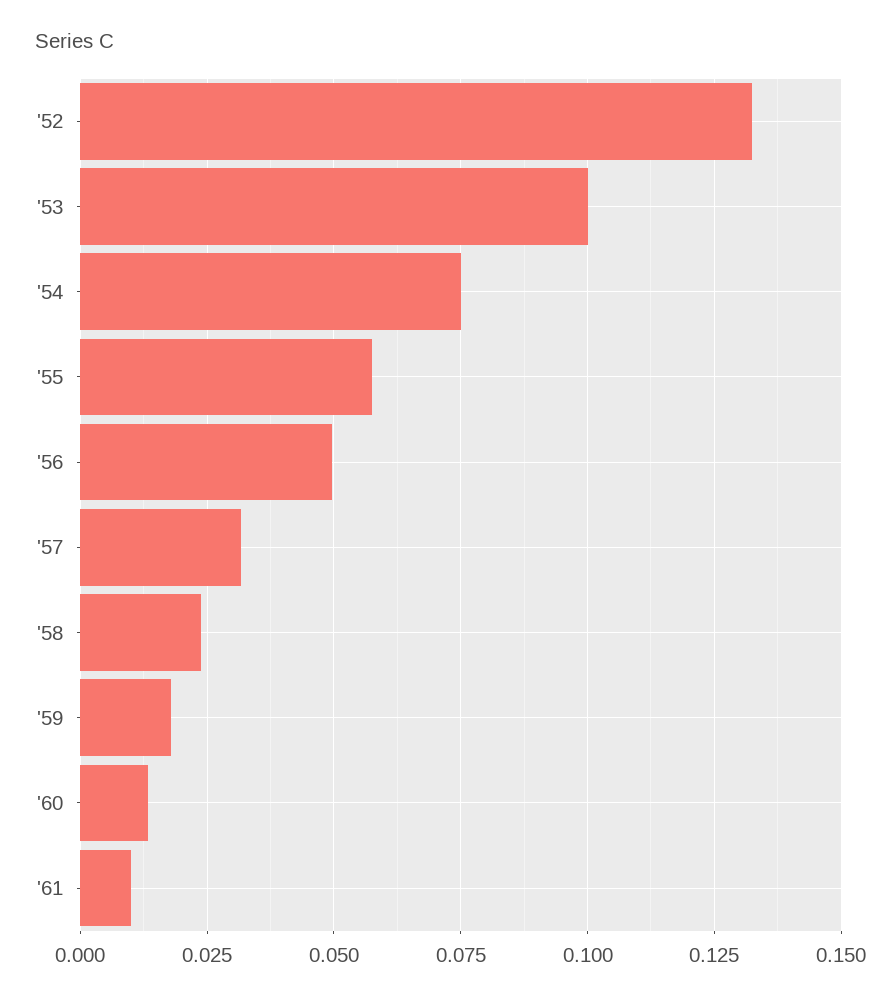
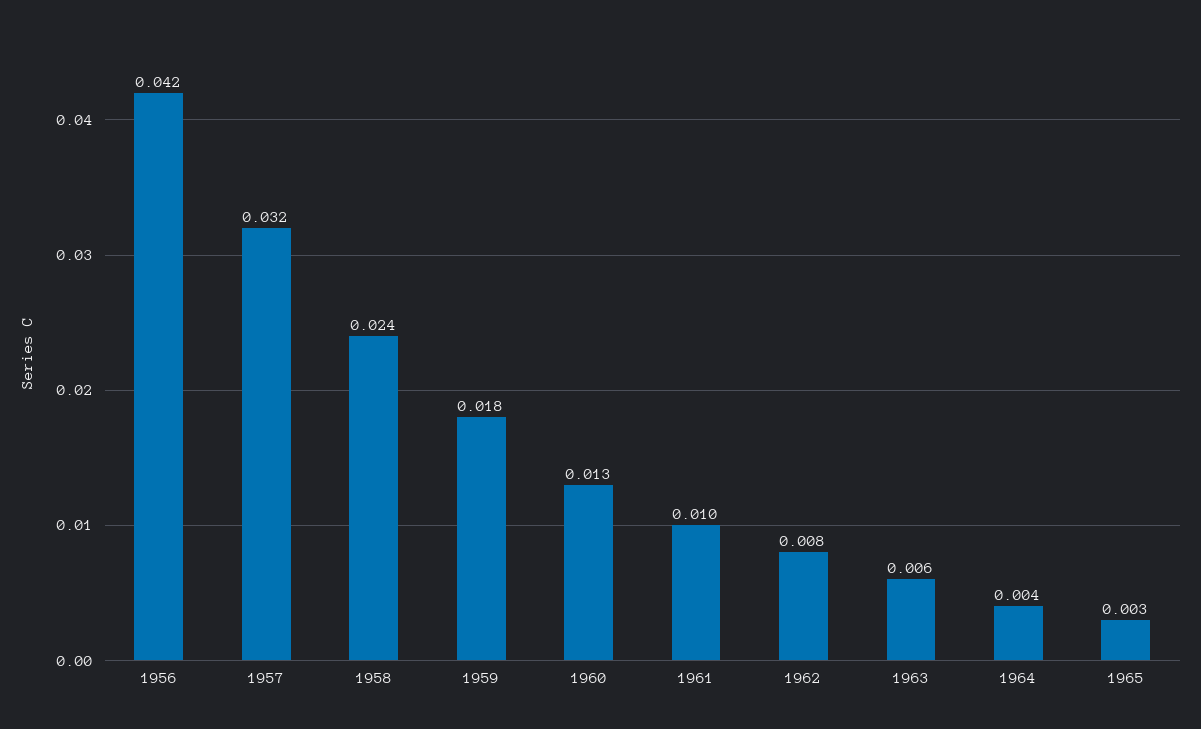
'52: 0.1325 -> none
'53: 0.1 -> none
'54: 0.075 -> none
'55: 0.0575 -> none
'56: 0.05 -> 0.042
1962: none -> 0.008
1963: none -> 0.006
1964: none -> 0.004
1965: none -> 0.003

